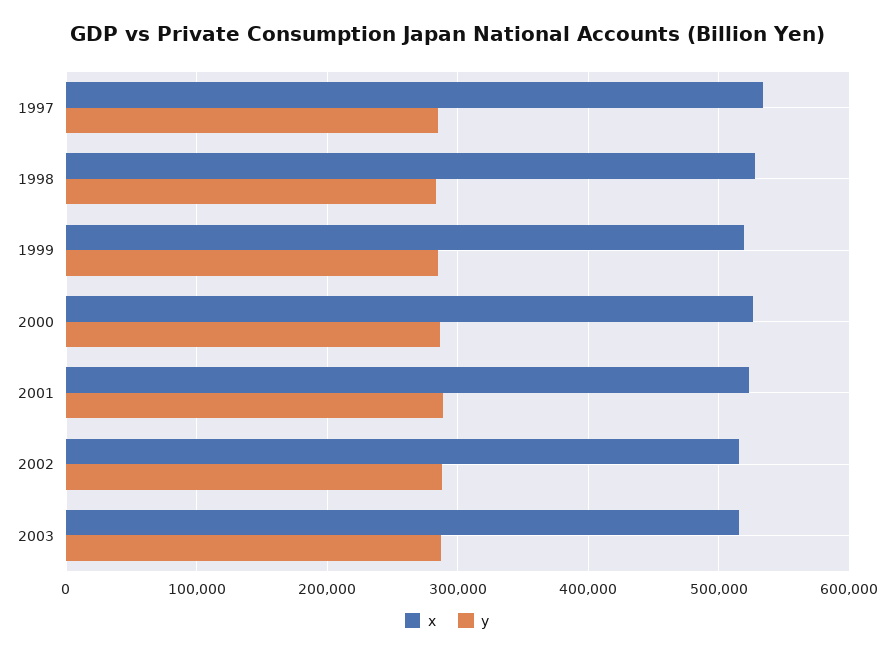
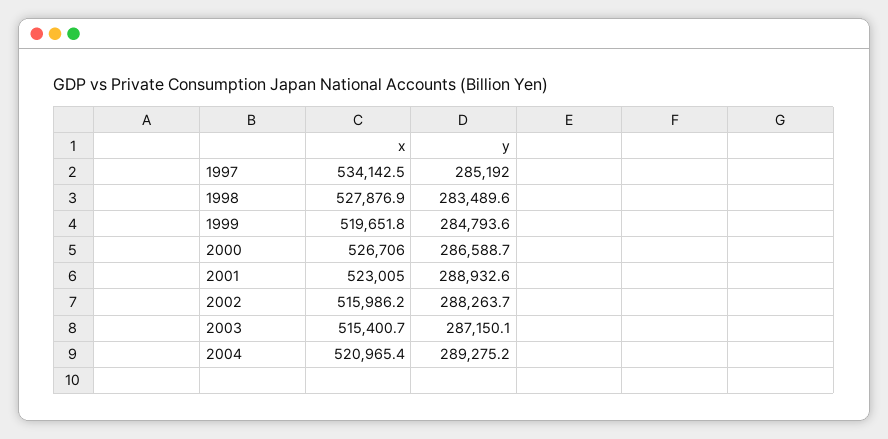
x, 2004: none -> 520965.4
y, 2004: none -> 289275.2

